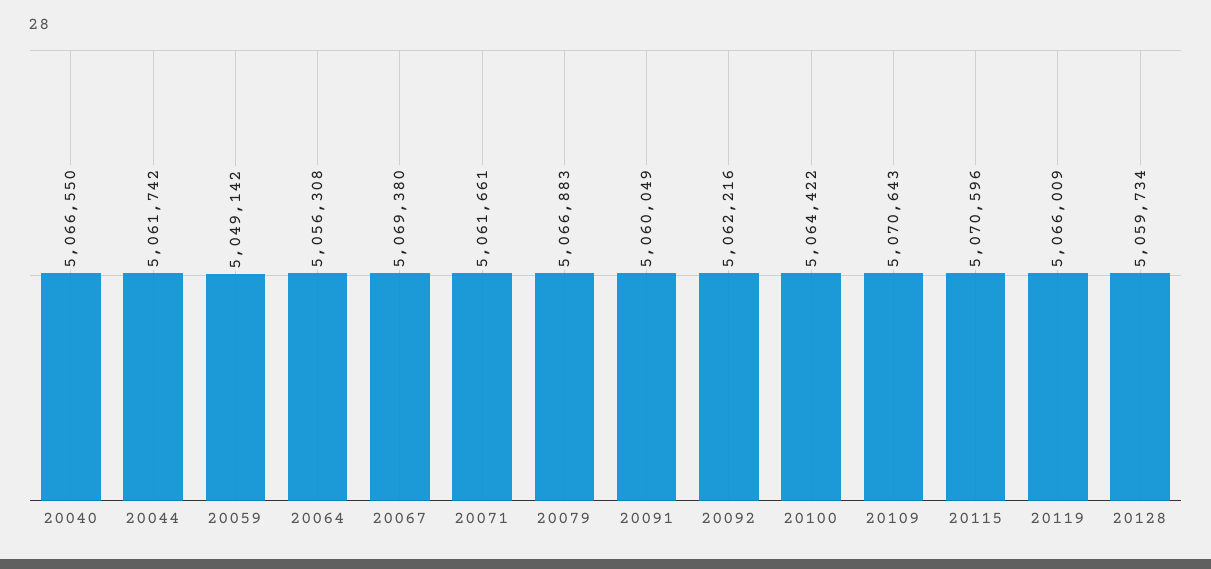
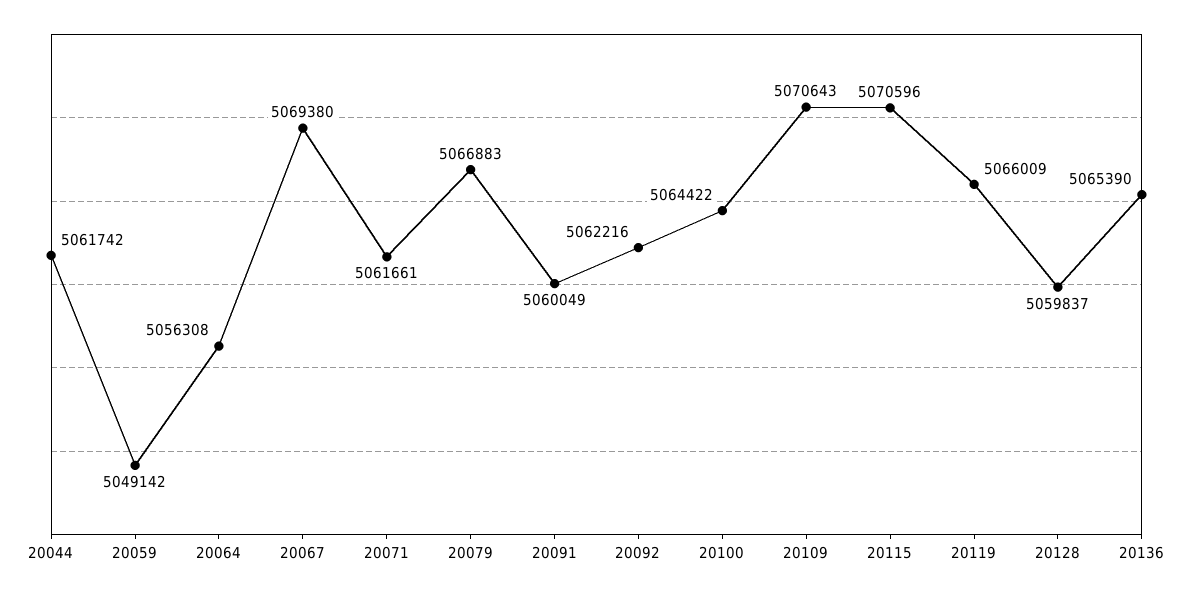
20040: 5066550 -> none
20128: 5059734 -> 5059837
20136: none -> 5065390

